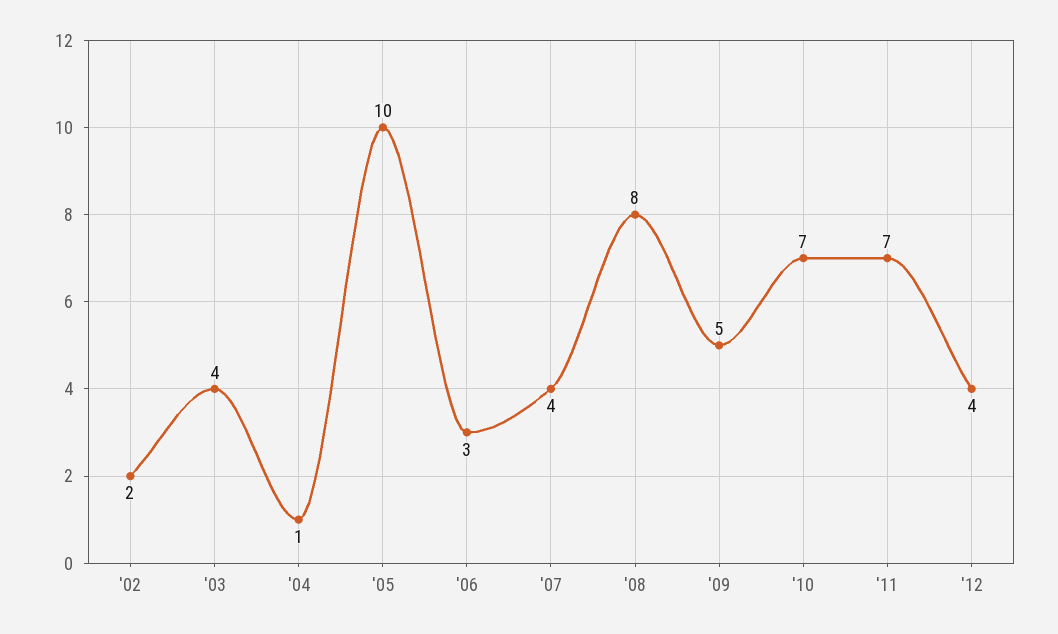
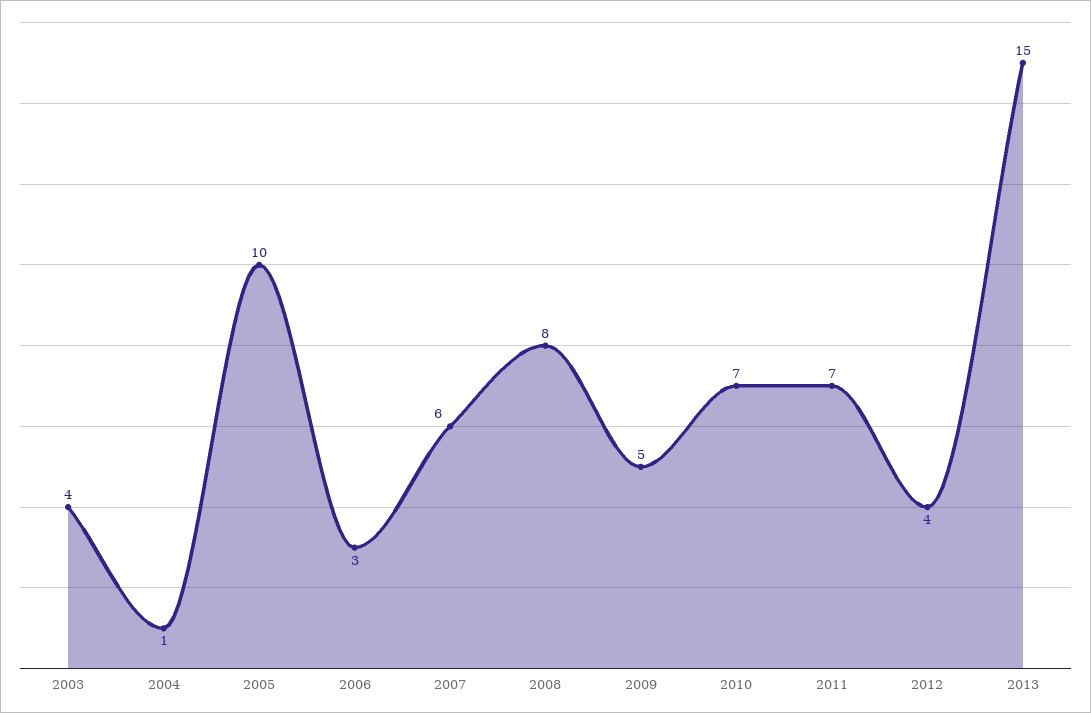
'02: 2 -> none
'07: 4 -> 6
2013: none -> 15

